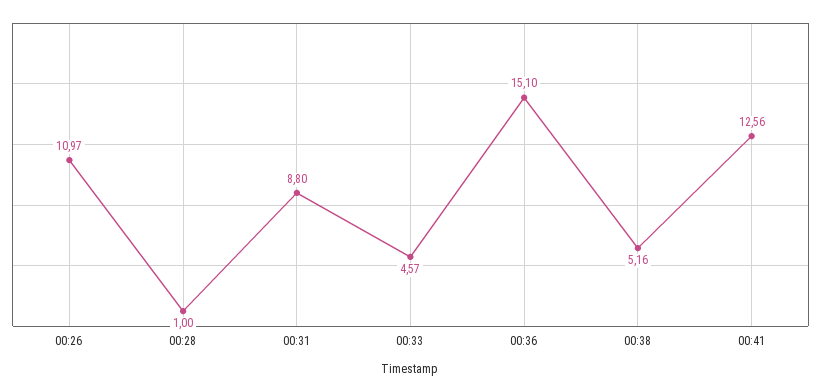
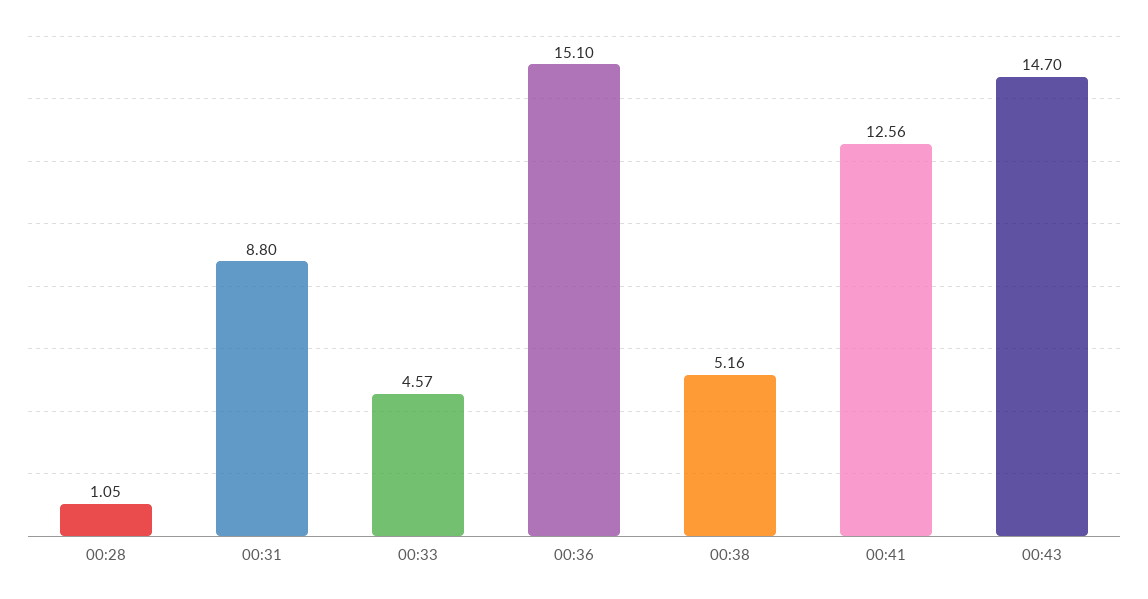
00:26: 10.97 -> none
00:28: 1 -> 1.05
00:43: none -> 14.7

